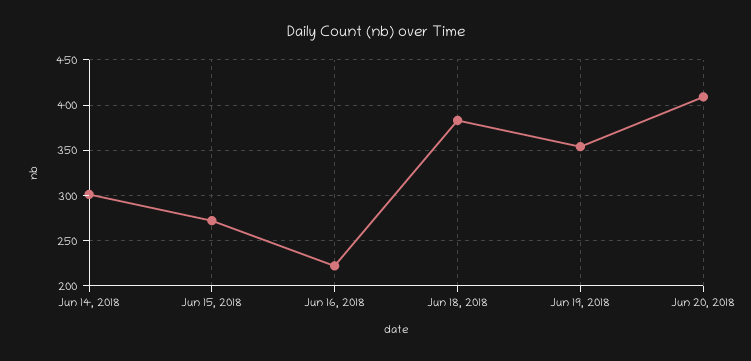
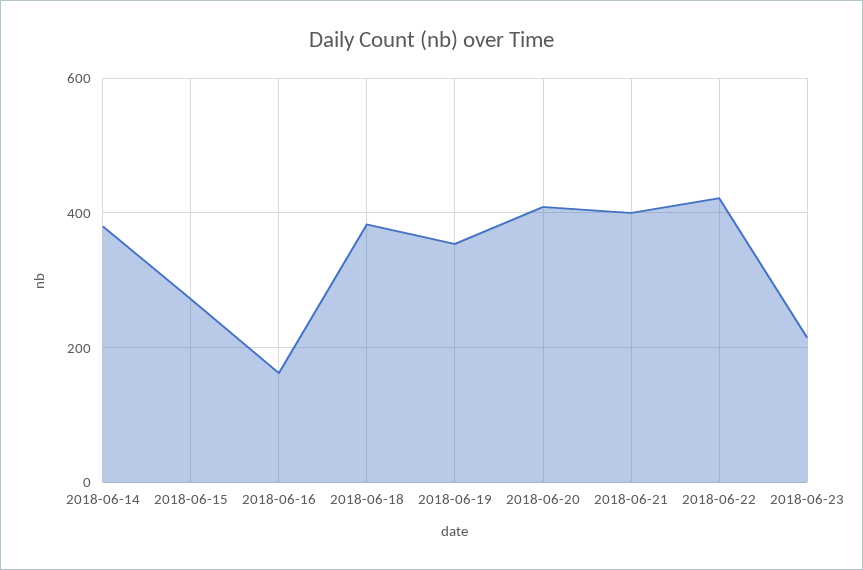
Jun 14, 2018: 300 -> 380
Jun 16, 2018: 220 -> 160
2018-06-21: none -> 400
2018-06-22: none -> 420
2018-06-23: none -> 220

